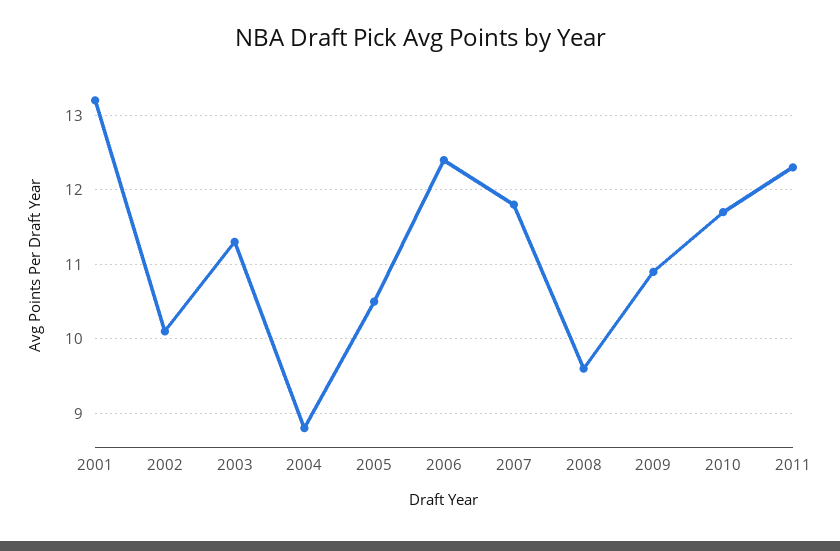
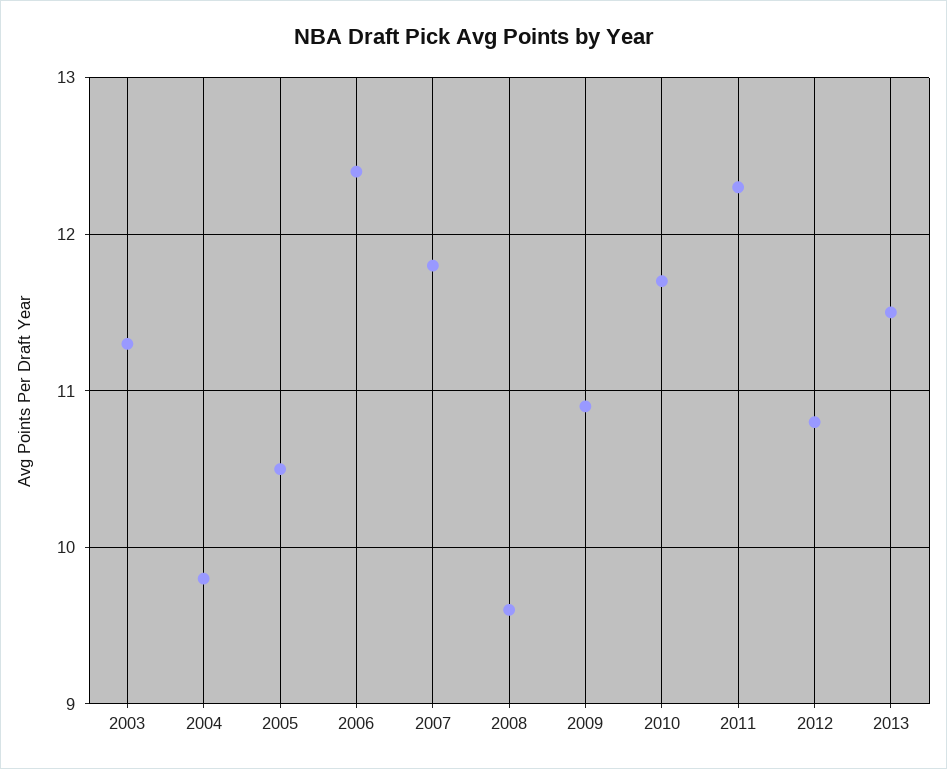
2001: 13.2 -> none
2002: 10.1 -> none
2004: 8.8 -> 9.8
2012: none -> 10.8
2013: none -> 11.5

